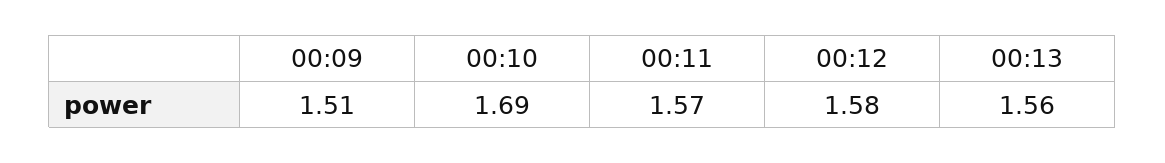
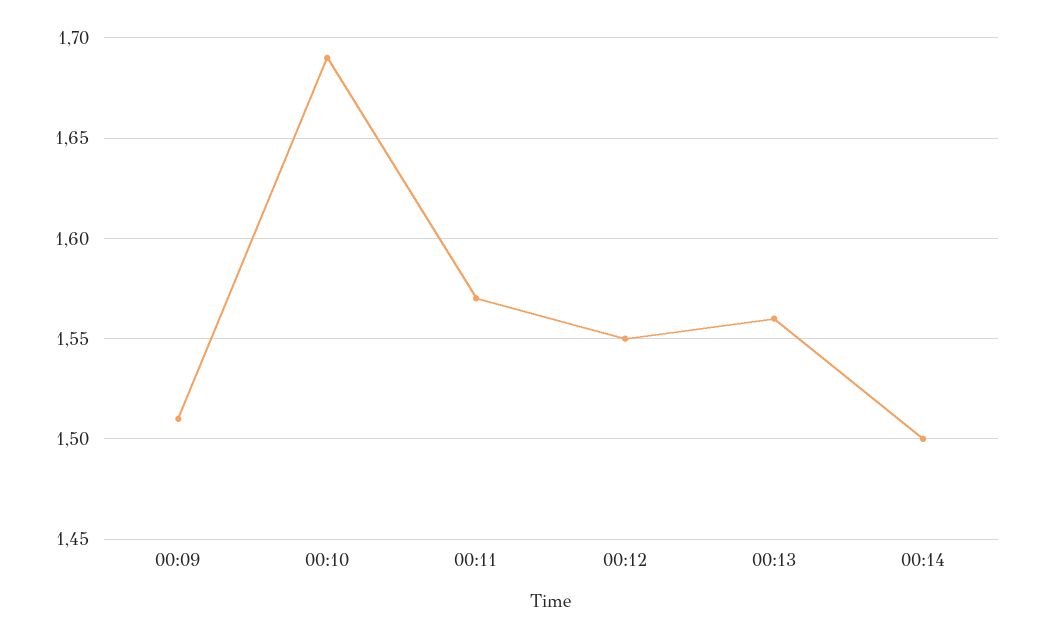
00:12: 1.58 -> 1.55
00:14: none -> 1.5

